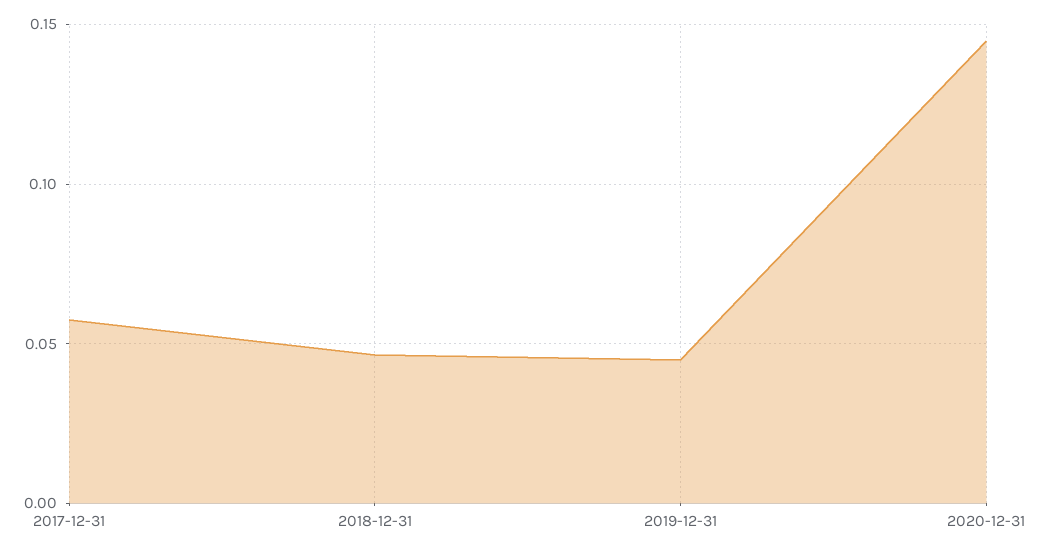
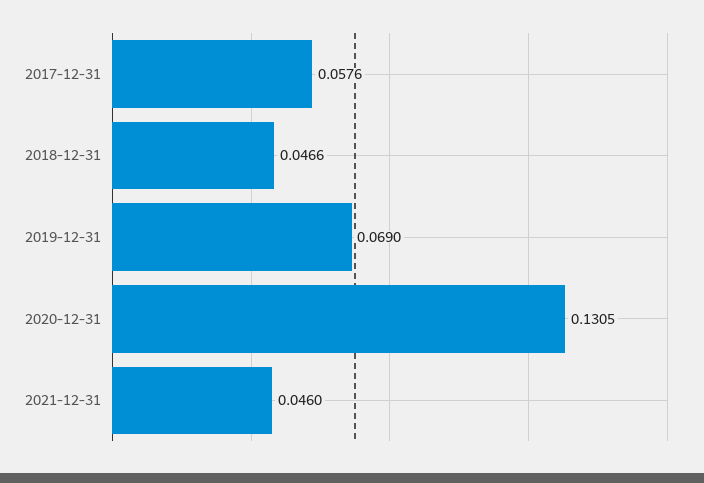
2019-12-31: 0.045 -> 0.069
2020-12-31: 0.145 -> 0.1305
2021-12-31: none -> 0.046

